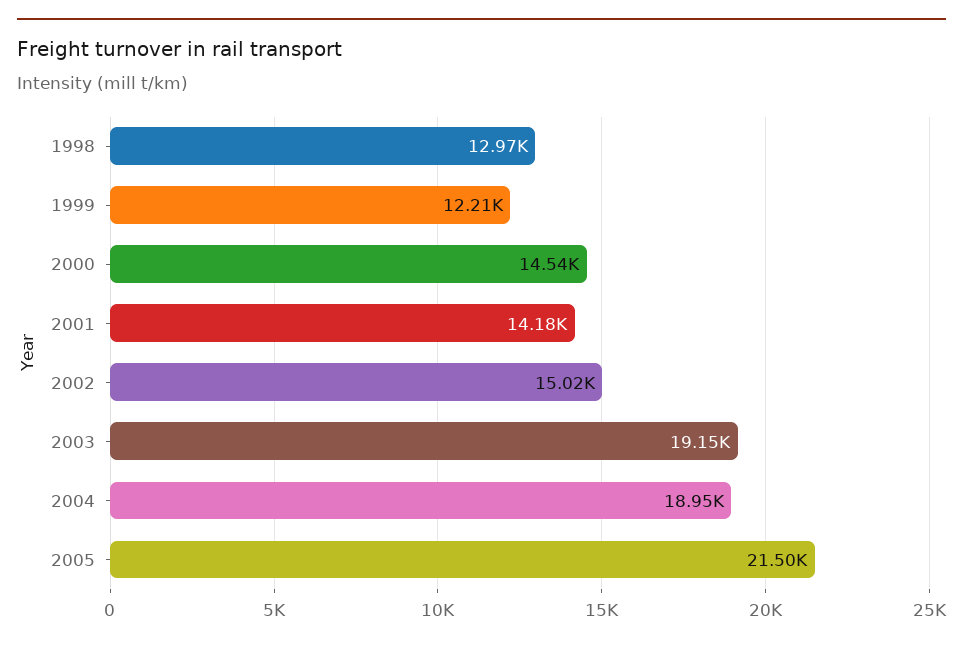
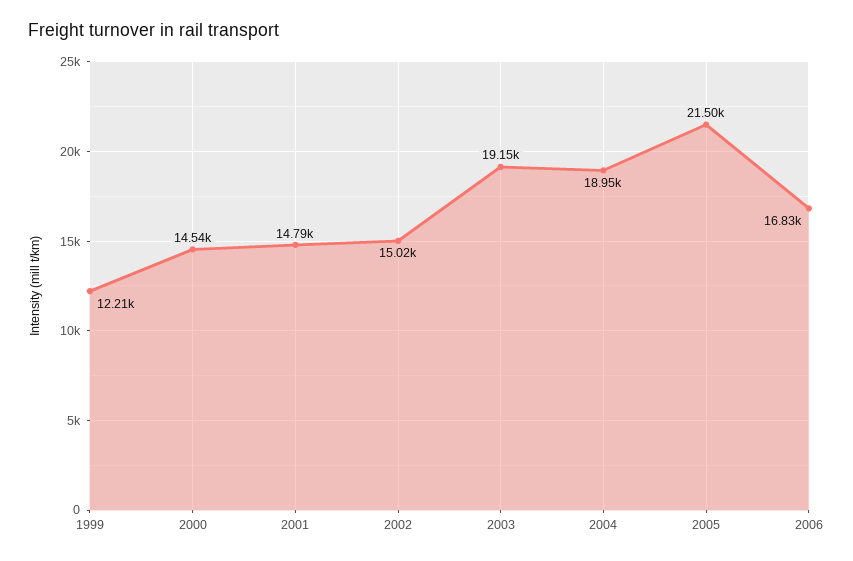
1998: 12970 -> none
2001: 14180 -> 14790
2006: none -> 16830

